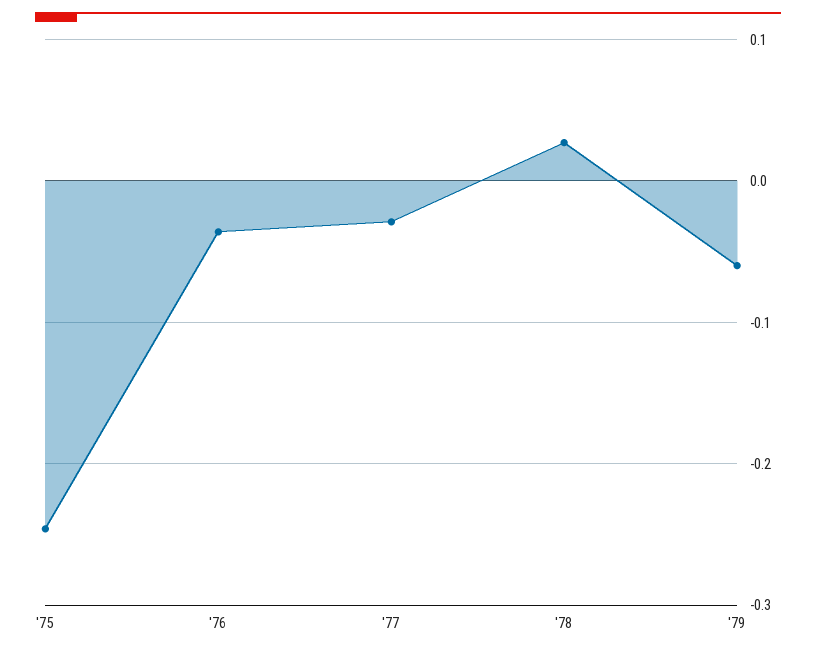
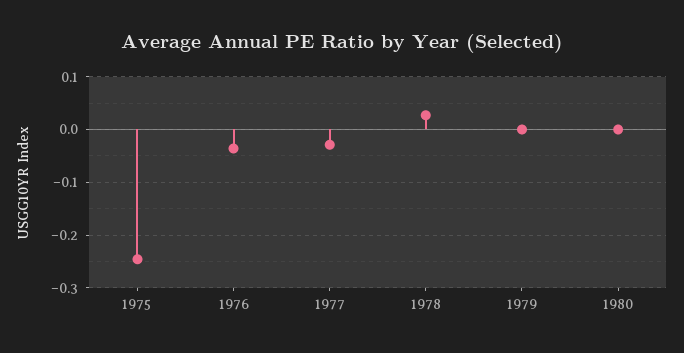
'79: -0.06 -> 0
1980: none -> 0

